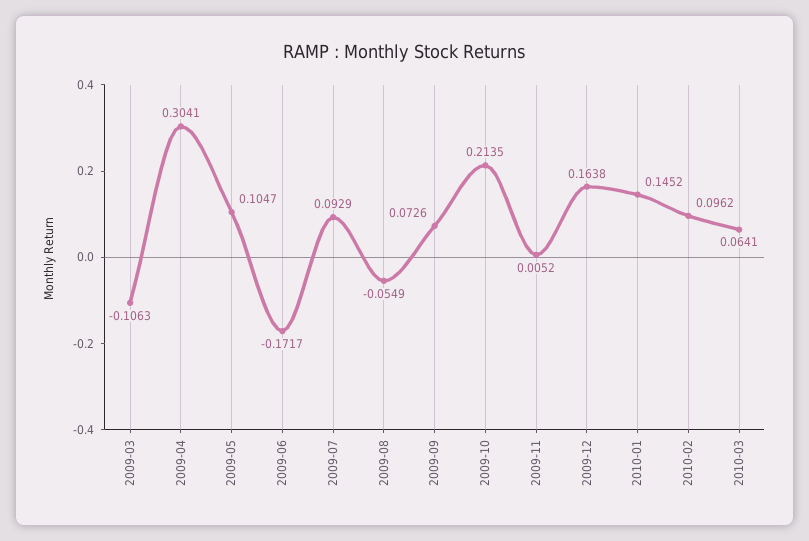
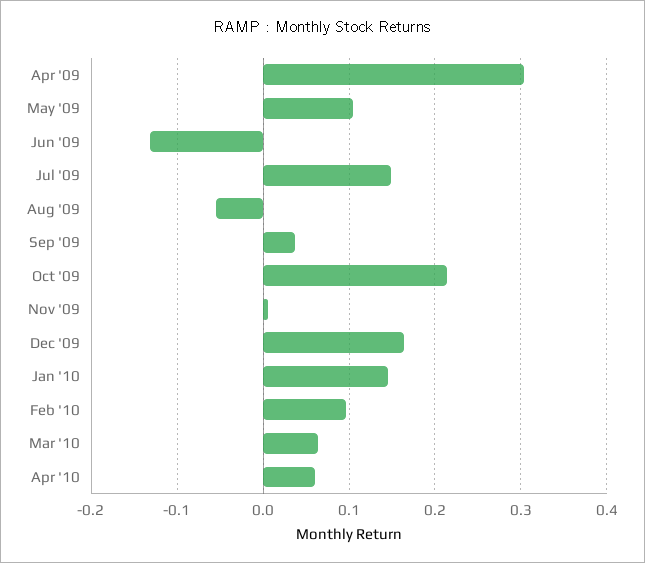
2009-03: -0.1063 -> none
2009-06: -0.1717 -> -0.13
2009-07: 0.0929 -> 0.15
2009-09: 0.0726 -> 0.04
Apr '10: none -> 0.06

